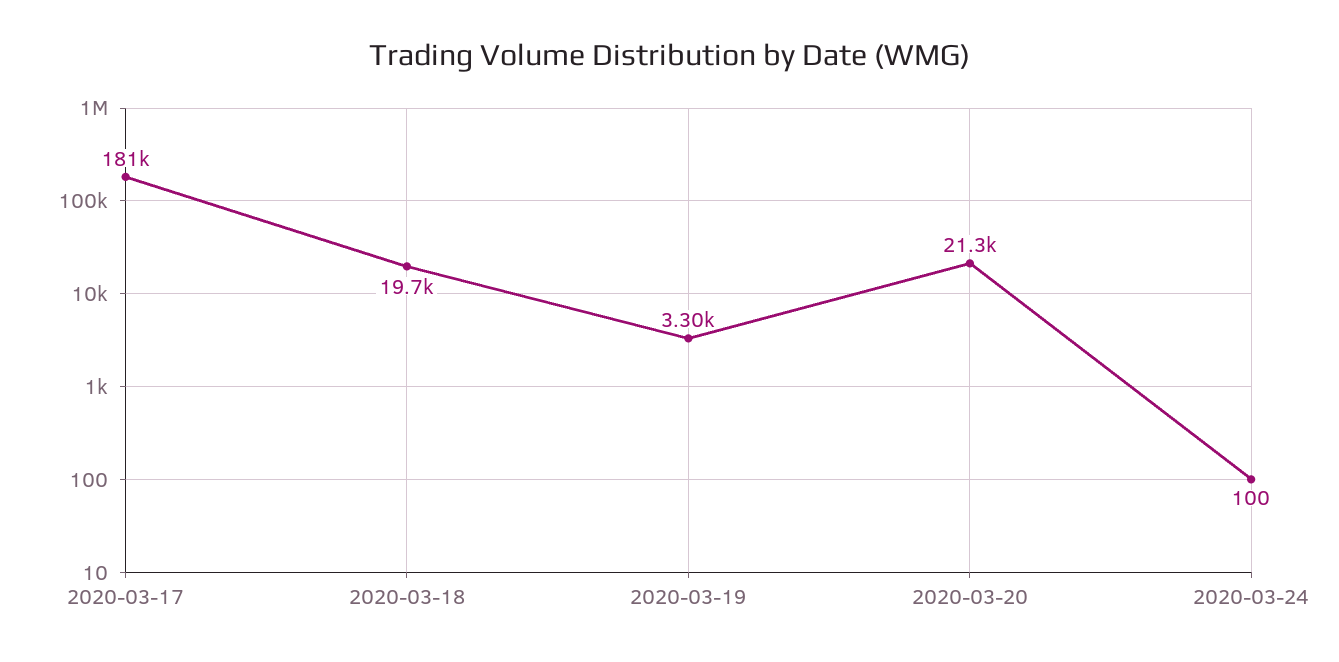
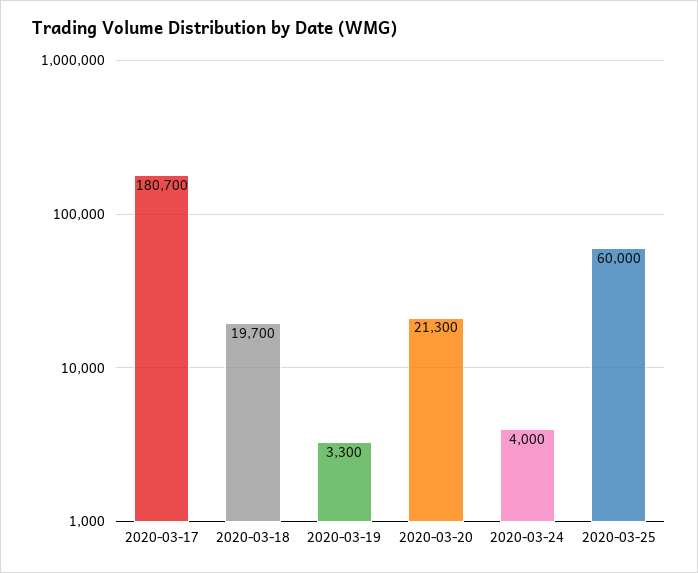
2020-03-24: 100 -> 4000
2020-03-25: none -> 60000

